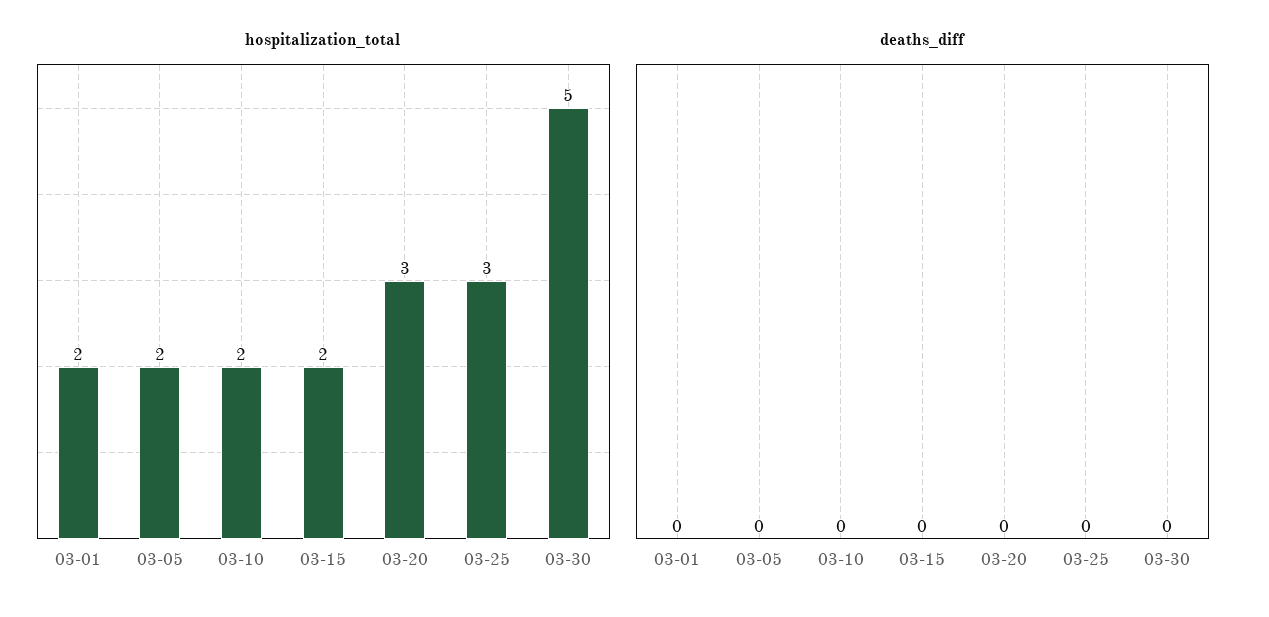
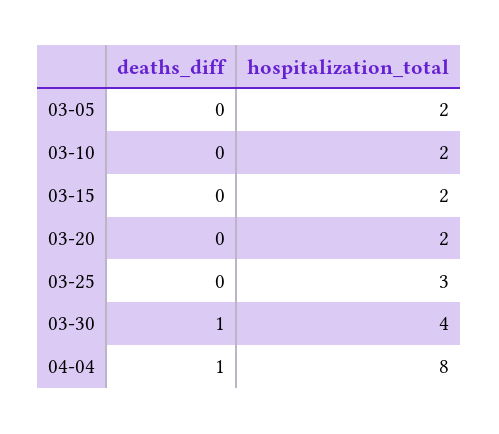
hospitalization_total, 03-01: 2 -> none
hospitalization_total, 03-20: 3 -> 2
hospitalization_total, 03-30: 5 -> 4
deaths_diff, 03-01: 0 -> none
deaths_diff, 03-30: 0 -> 1
deaths_diff, 04-04: none -> 1
hospitalization_total, 04-04: none -> 8

